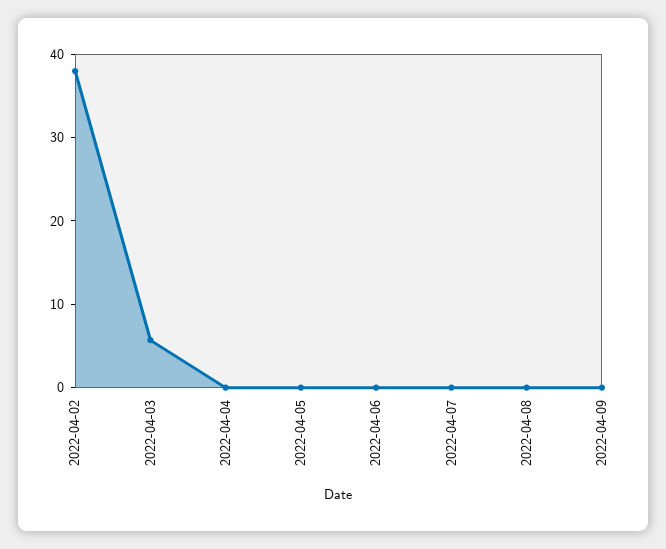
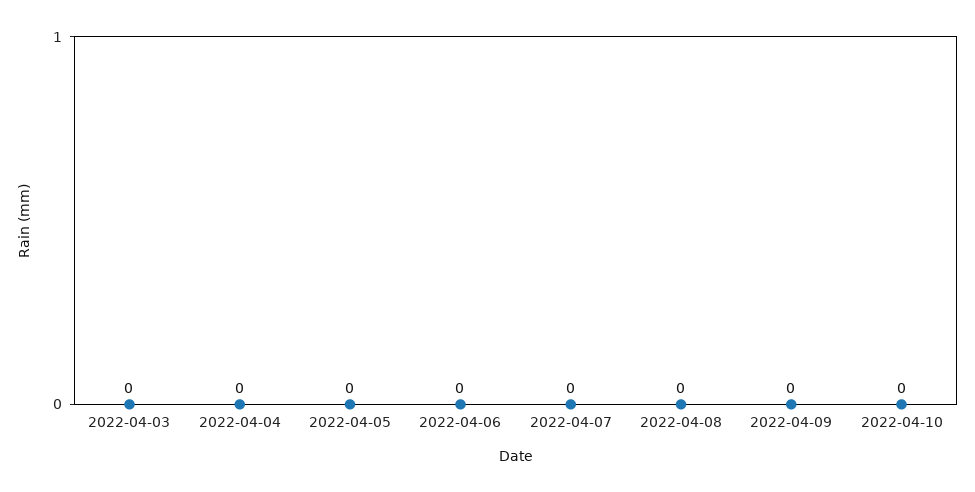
2022-04-02: 38 -> none
2022-04-03: 6 -> 0
2022-04-10: none -> 0

